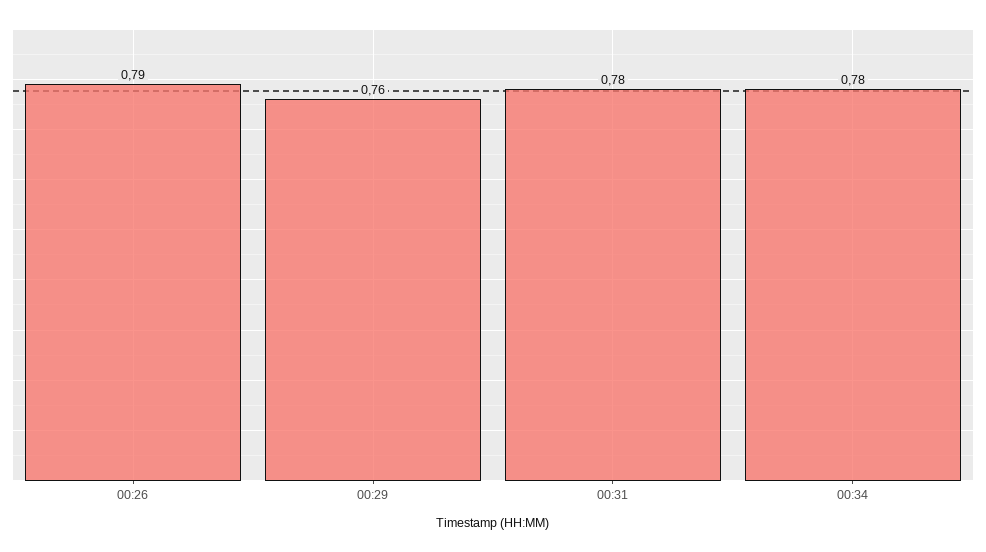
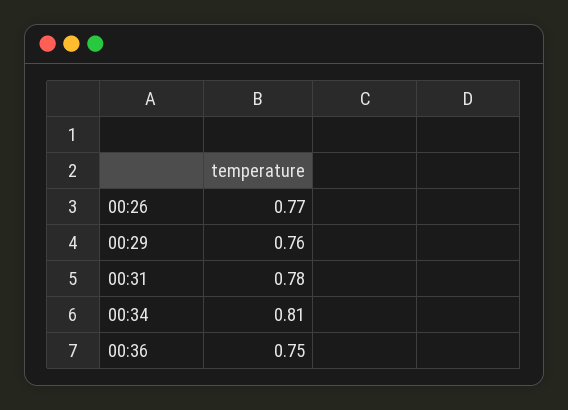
00:26: 0.79 -> 0.77
00:34: 0.78 -> 0.81
00:36: none -> 0.75

